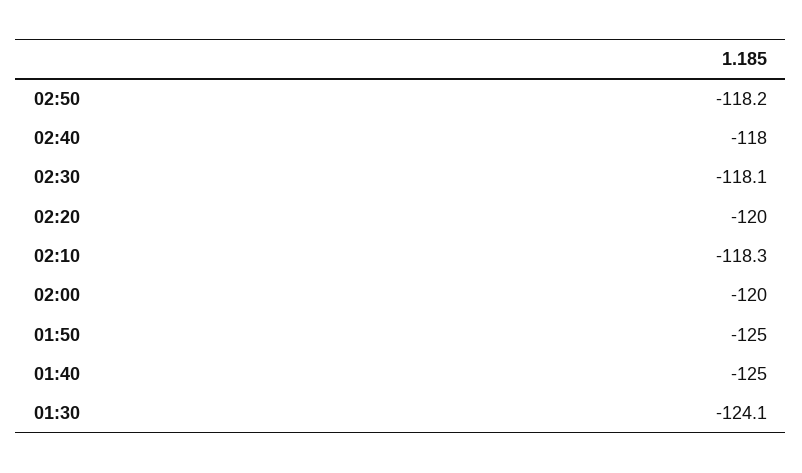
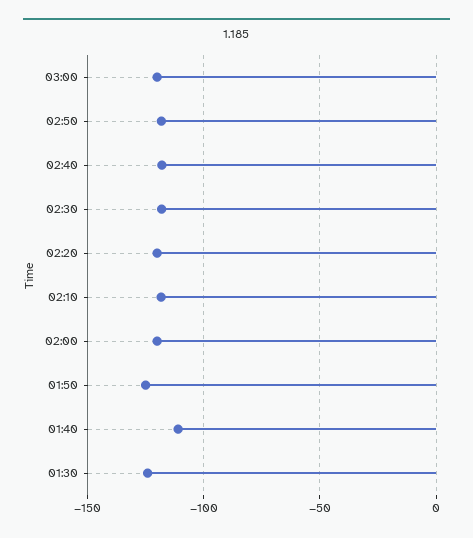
01:40: -125 -> -110
03:00: none -> -120

